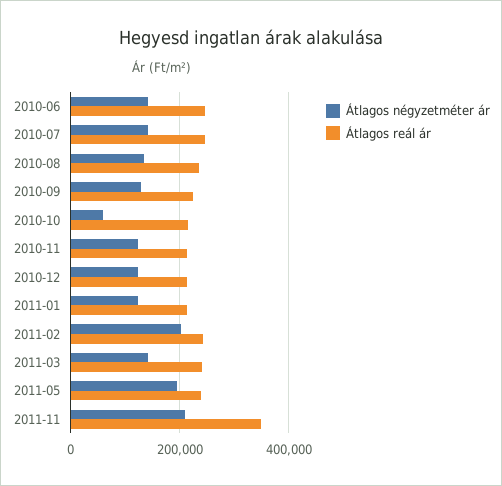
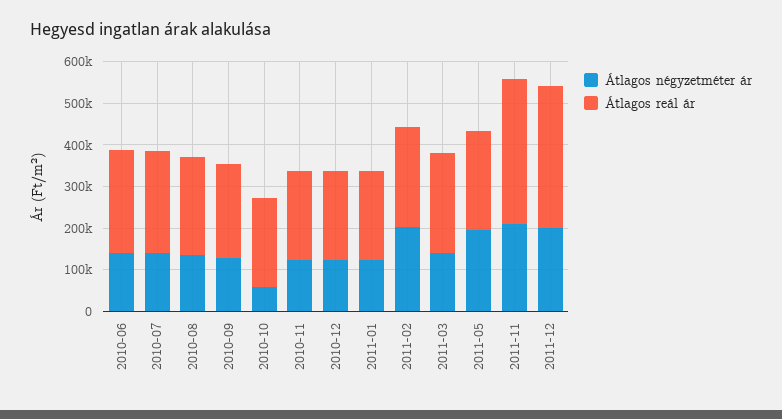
Átlagos négyzetméter ár, 2011-12: none -> 200000
Átlagos reál ár, 2011-12: none -> 340000

